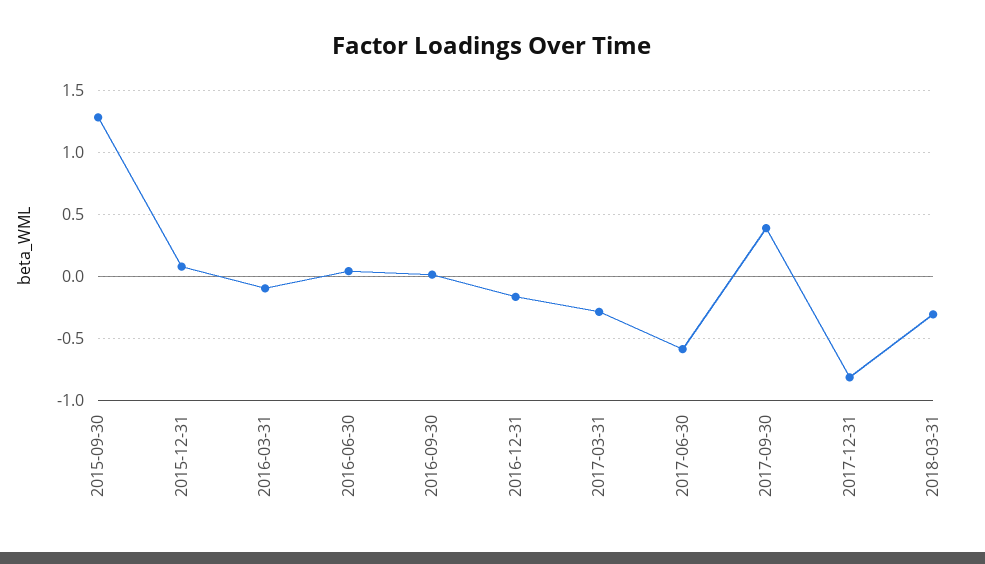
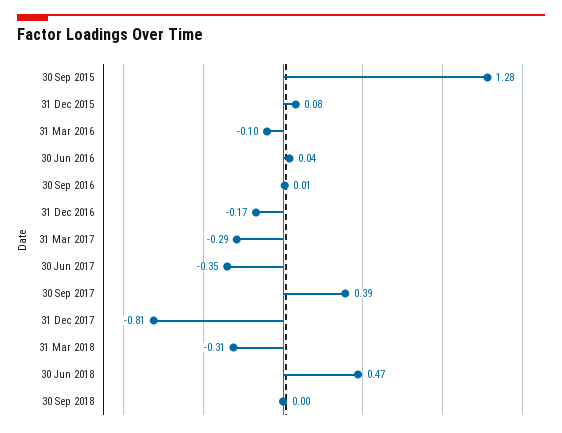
2017-06-30: -0.6 -> -0.35
30 Jun 2018: none -> 0.47
30 Sep 2018: none -> 0

